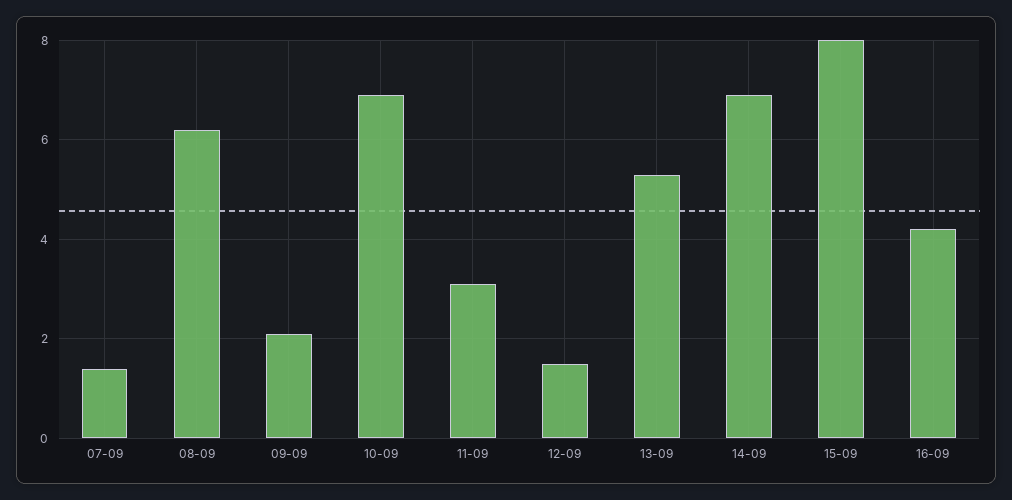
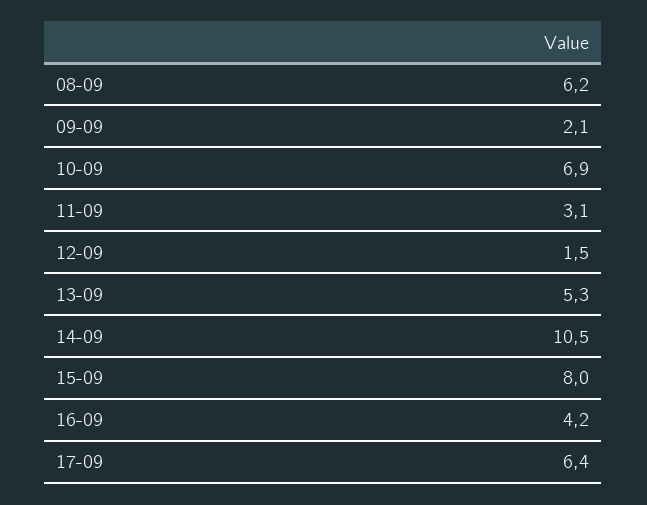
07-09: 1.5 -> none
14-09: 7 -> 10.5
17-09: none -> 6.4

